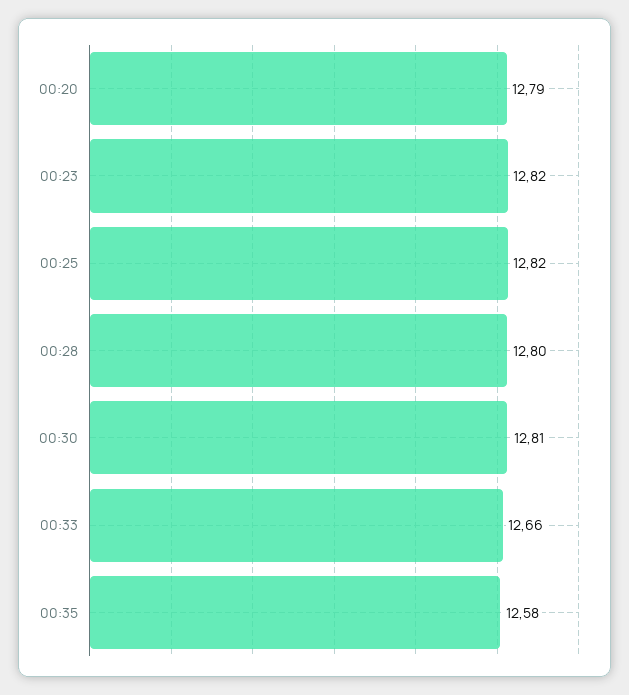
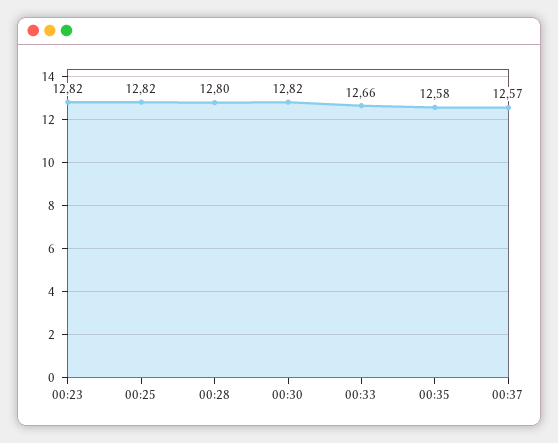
00:20: 12.79 -> none
00:30: 12.81 -> 12.82
00:37: none -> 12.57

